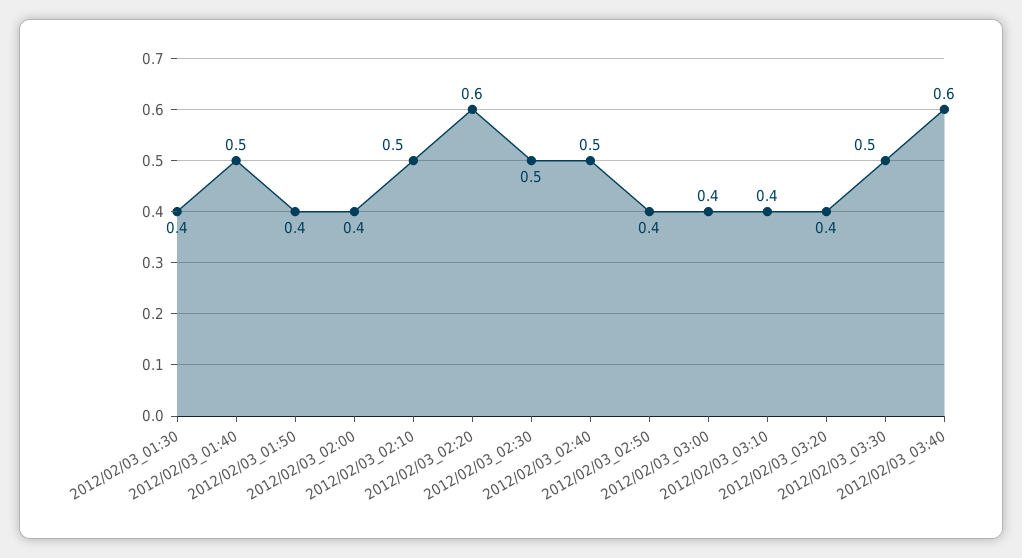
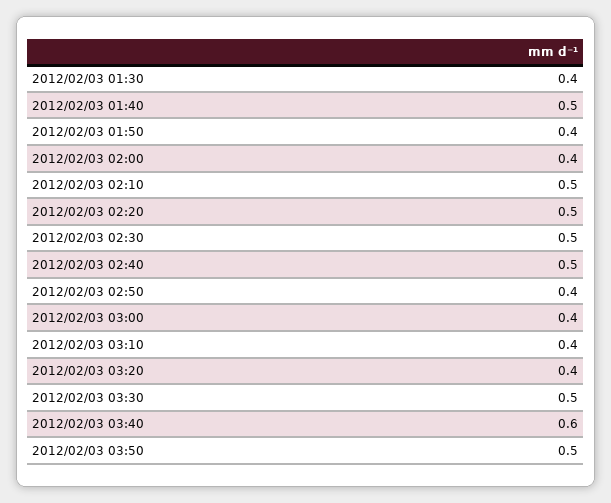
2012/02/03_02:20: 0.6 -> 0.5
2012/02/03 03:50: none -> 0.5

